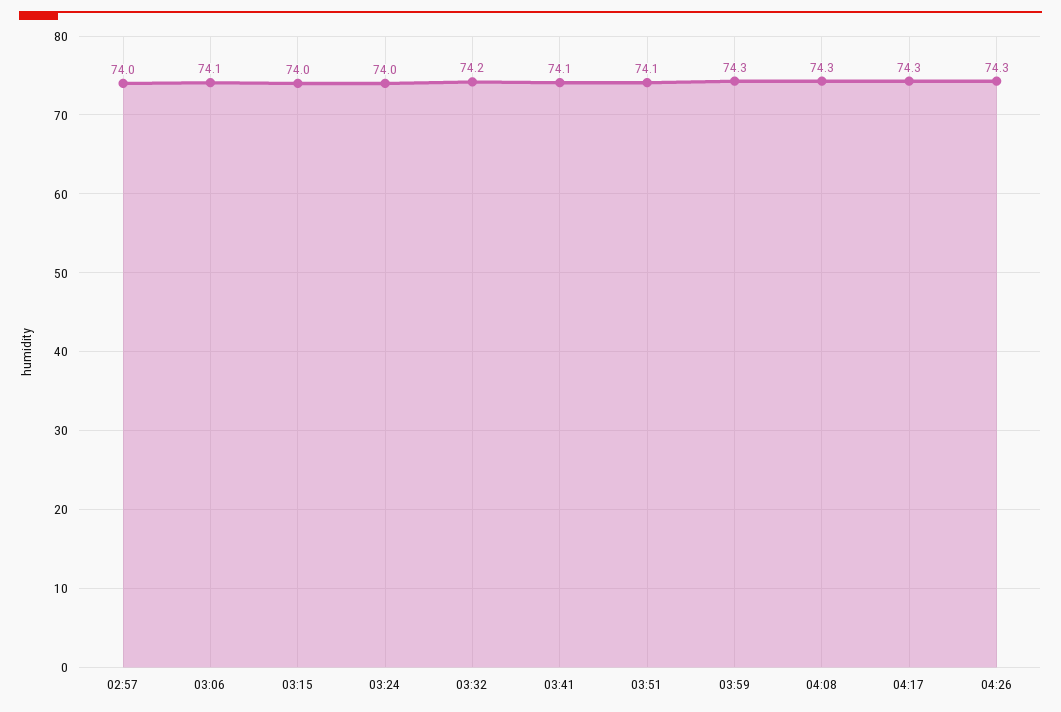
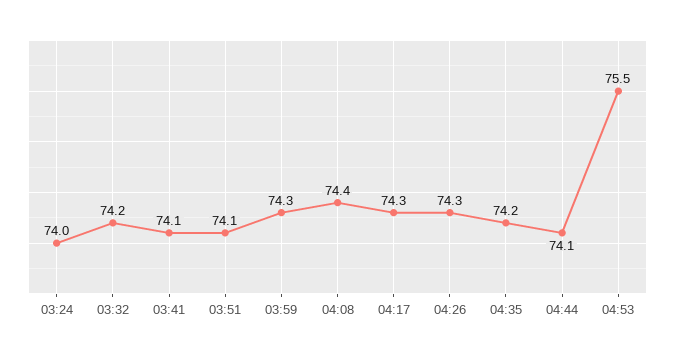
02:57: 74 -> none
03:06: 74.1 -> none
03:15: 74 -> none
04:08: 74.3 -> 74.4
04:35: none -> 74.2
04:44: none -> 74.1
04:53: none -> 75.5

